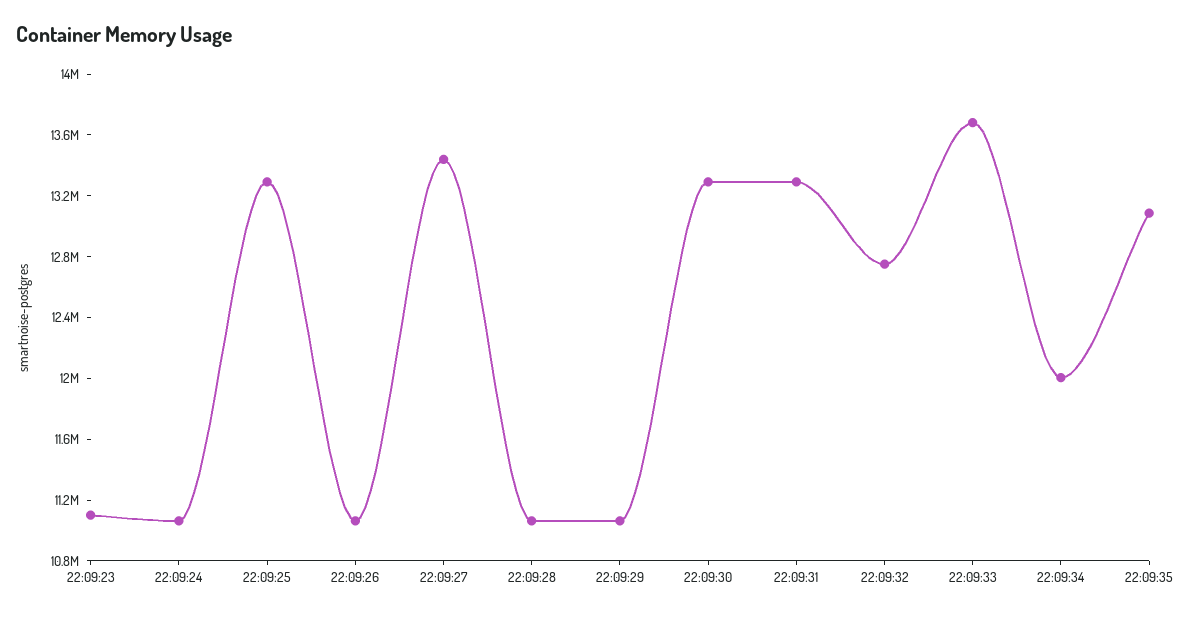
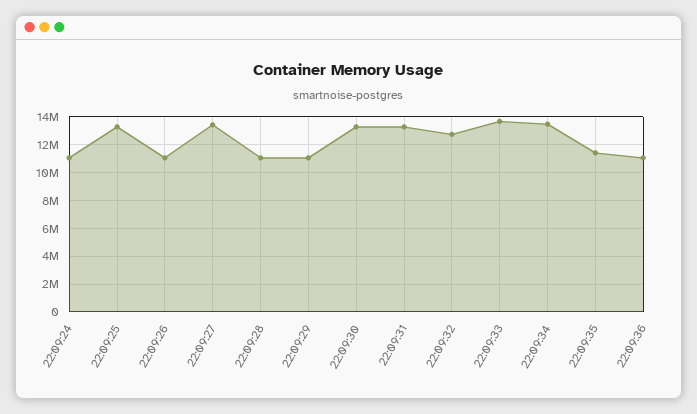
22:09:23: 11100000 -> none
22:09:34: 12000000 -> 13500000
22:09:35: 13100000 -> 11500000
22:09:36: none -> 11000000

